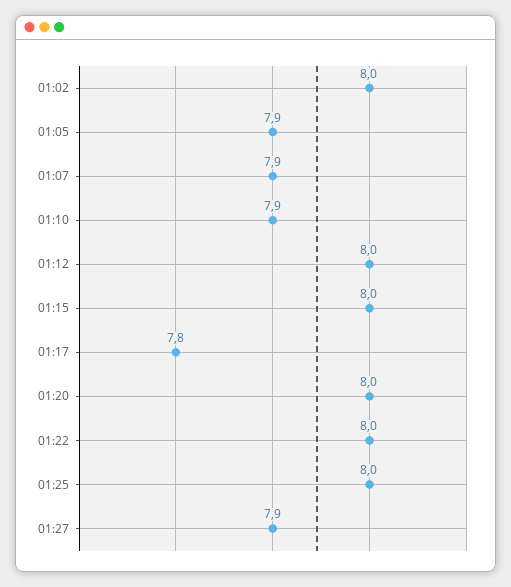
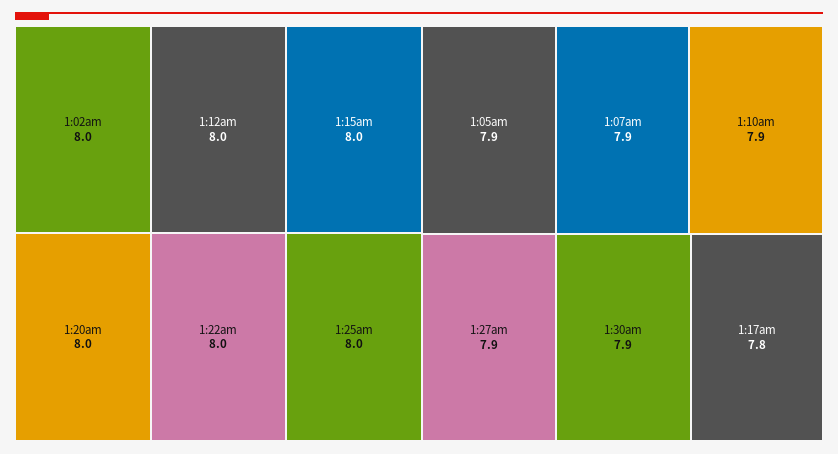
1:30am: none -> 7.9

